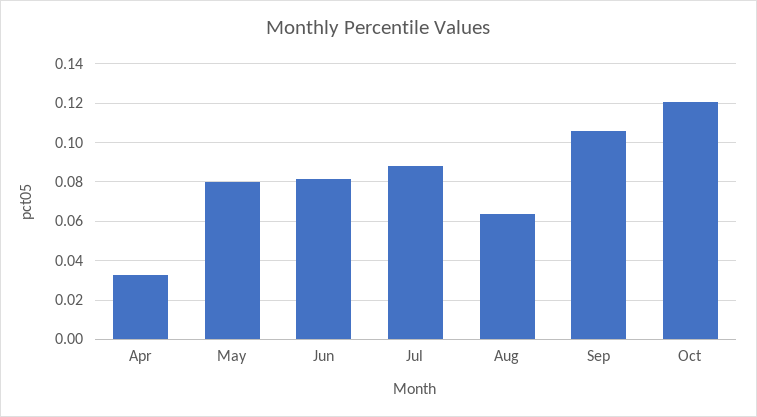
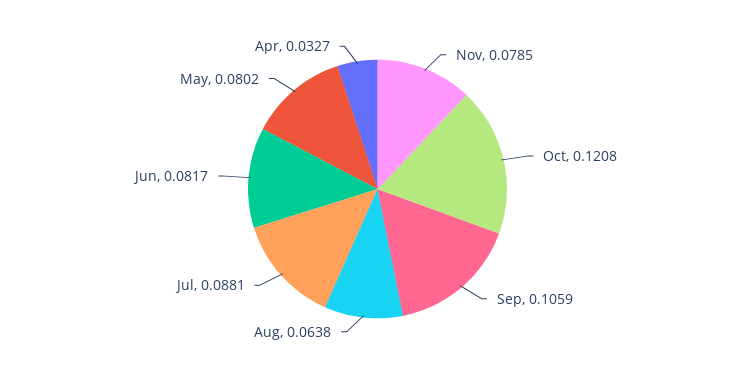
Nov: none -> 0.0785

